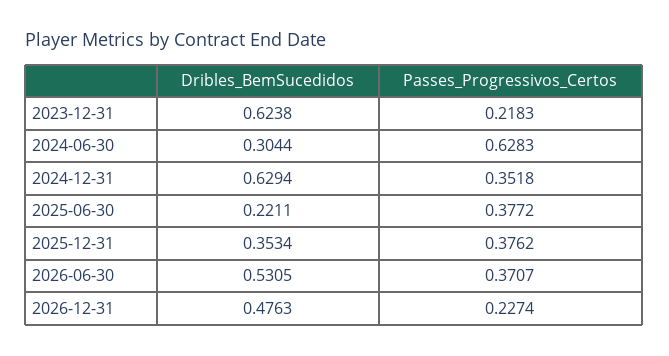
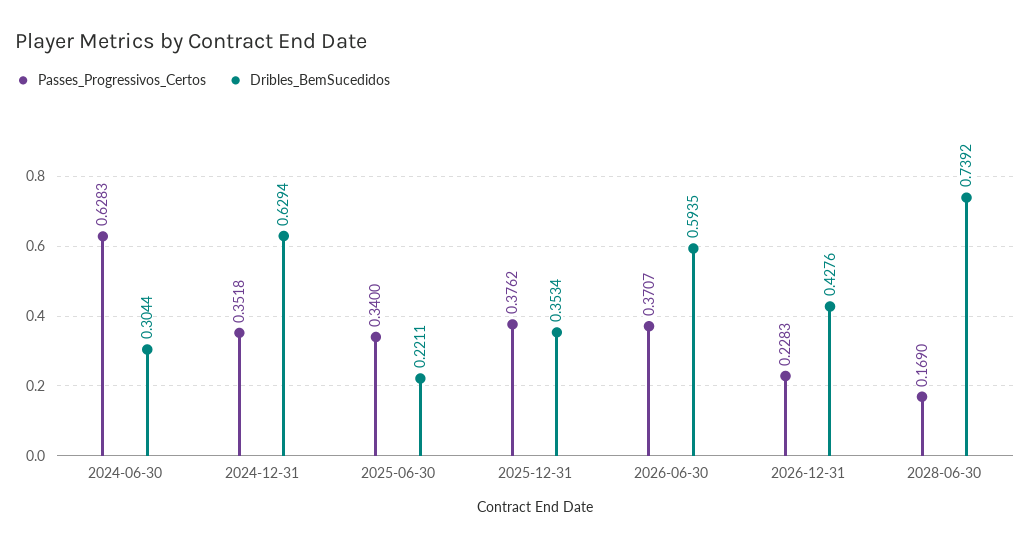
Dribles_BemSucedidos, 2023-12-31: 0.6238 -> none
Passes_Progressivos_Certos, 2023-12-31: 0.2183 -> none
Passes_Progressivos_Certos, 2025-06-30: 0.3772 -> 0.34
Dribles_BemSucedidos, 2026-06-30: 0.5305 -> 0.5935
Dribles_BemSucedidos, 2026-12-31: 0.4763 -> 0.4276
Passes_Progressivos_Certos, 2026-12-31: 0.2274 -> 0.2283
Passes_Progressivos_Certos, 2028-06-30: none -> 0.169
Dribles_BemSucedidos, 2028-06-30: none -> 0.7392

